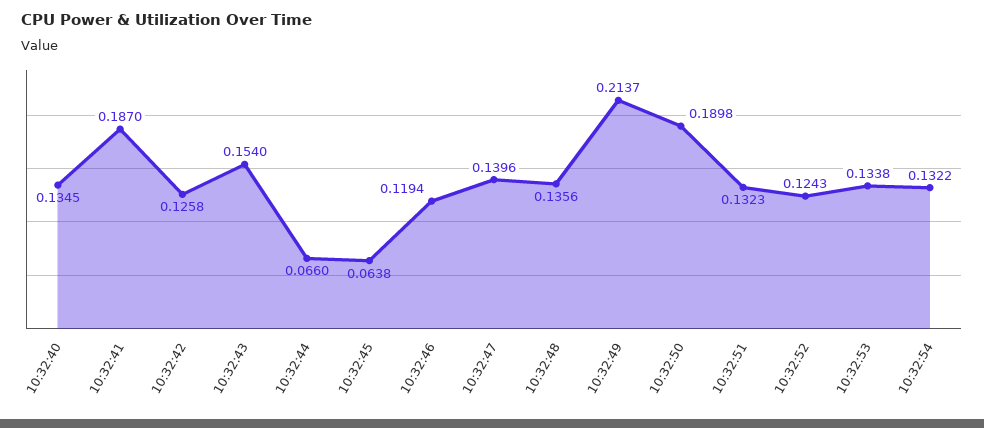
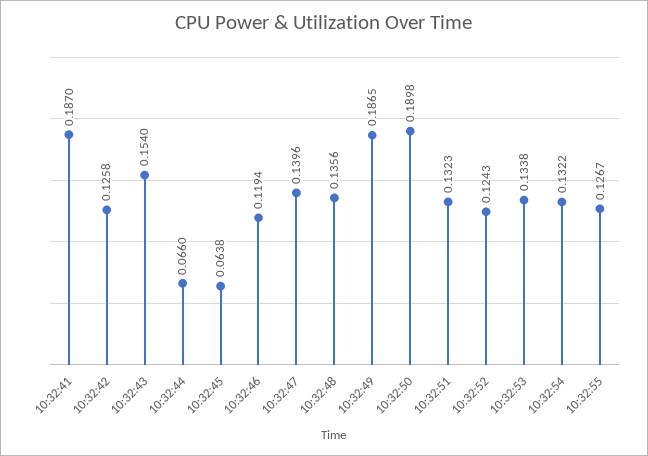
10:32:40: 0.1345 -> none
10:32:49: 0.2137 -> 0.1865
10:32:55: none -> 0.1267

